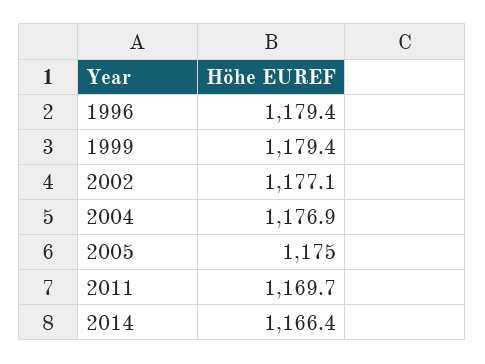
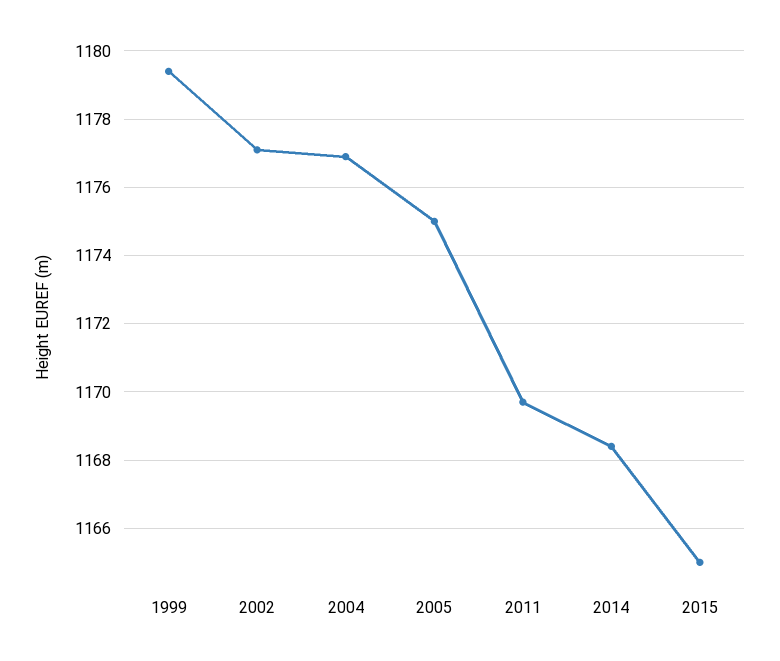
1996: 1179.4 -> none
2014: 1166.4 -> 1168.5
2015: none -> 1165

